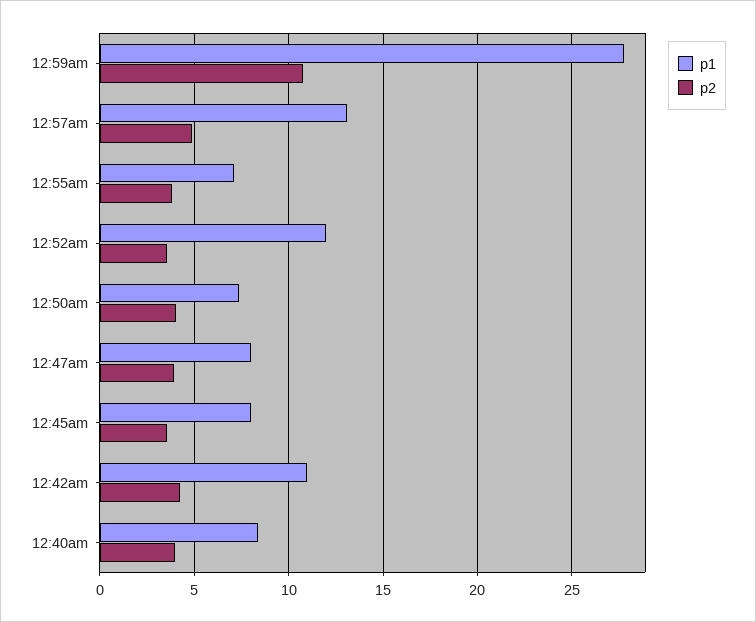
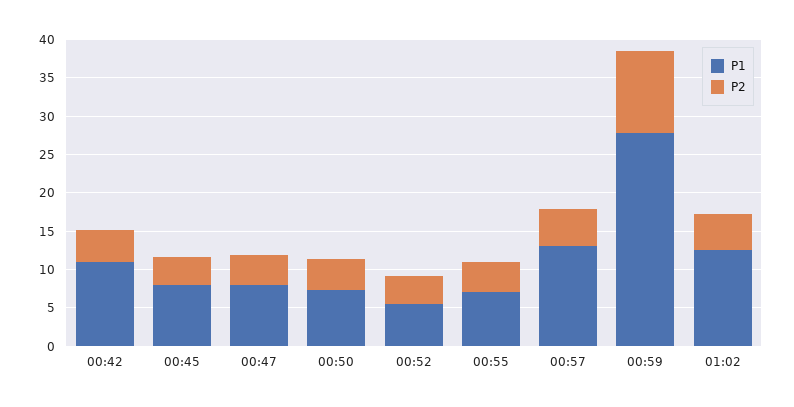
p1, 12:52am: 12 -> 5
p1, 12:40am: 8.5 -> none
p2, 12:40am: 4 -> none
p1, 01:02: none -> 12.5
p2, 01:02: none -> 5

